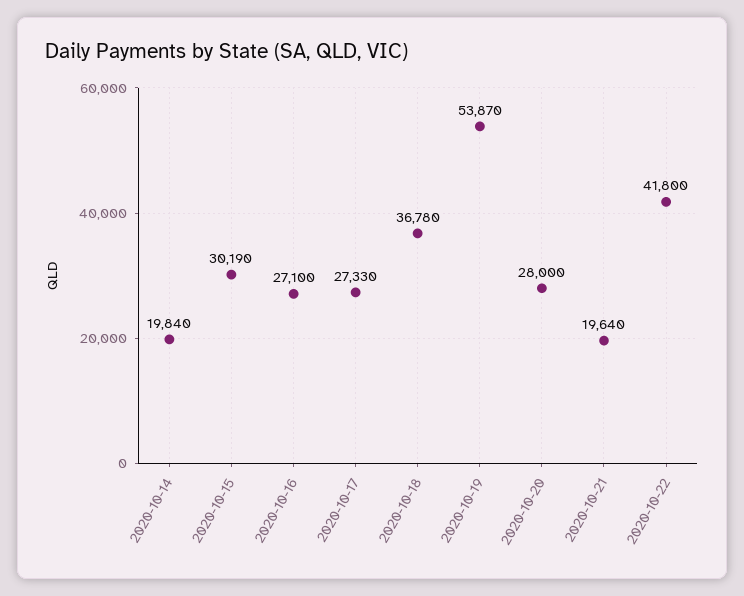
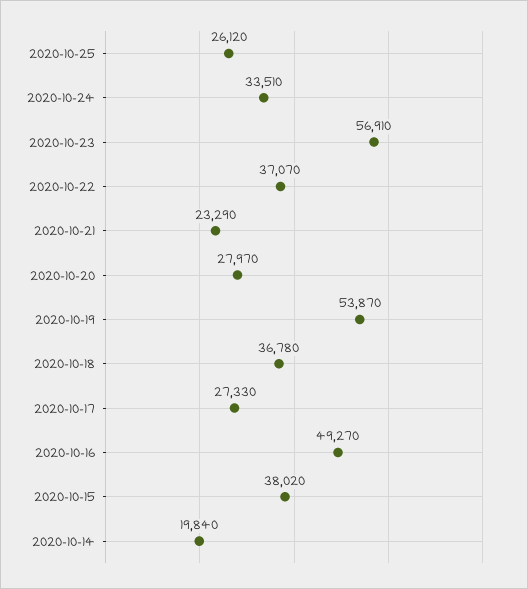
2020-10-15: 30190 -> 38020
2020-10-16: 27100 -> 49270
2020-10-20: 28000 -> 27970
2020-10-21: 19640 -> 23290
2020-10-22: 41800 -> 37070
2020-10-25: none -> 26120
2020-10-24: none -> 33510
2020-10-23: none -> 56910

